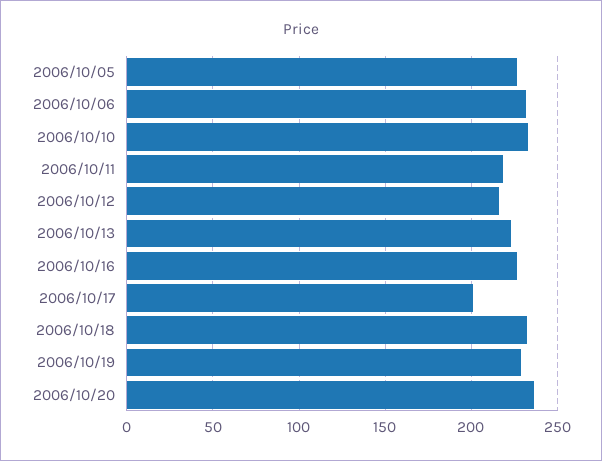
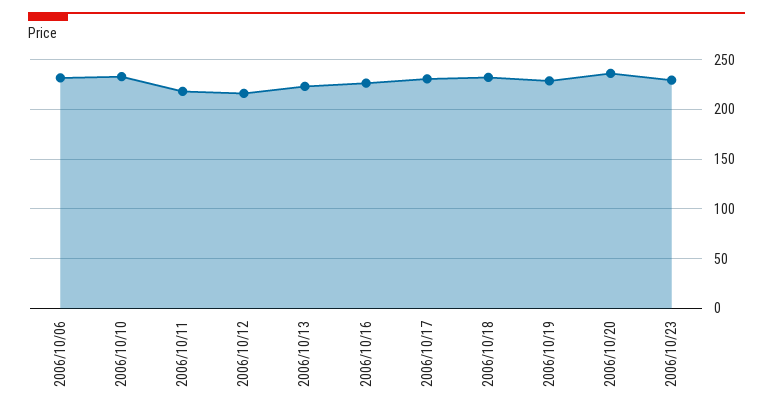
2006/10/05: 225 -> none
2006/10/17: 200 -> 230
2006/10/23: none -> 230

